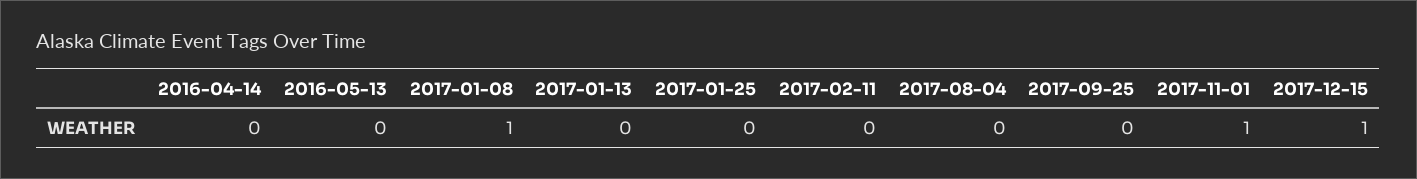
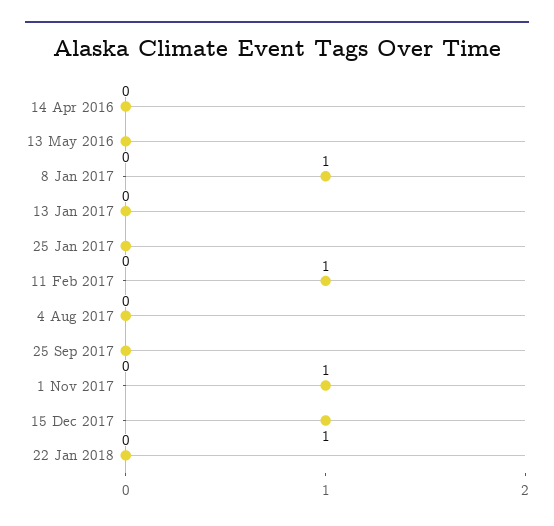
2017-02-11: 0 -> 1
22 Jan 2018: none -> 0

